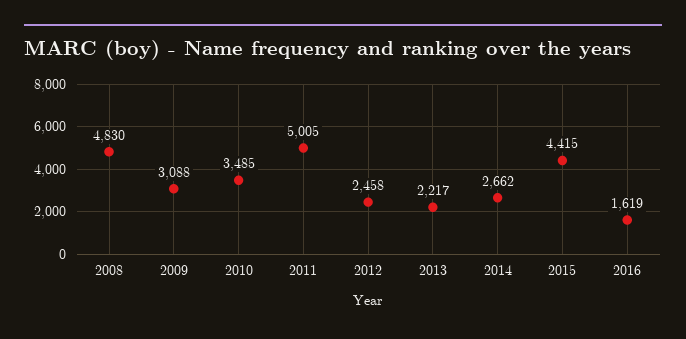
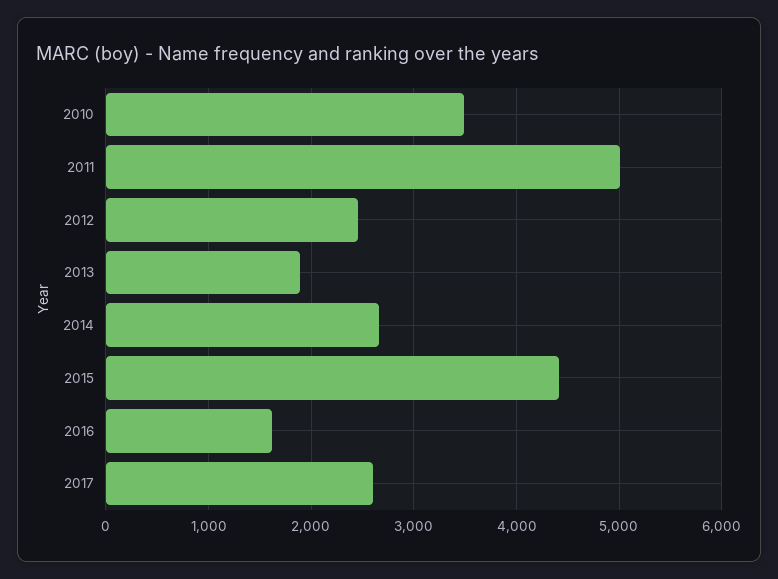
2008: 4830 -> none
2009: 3088 -> none
2013: 2217 -> 1900
2017: none -> 2600

